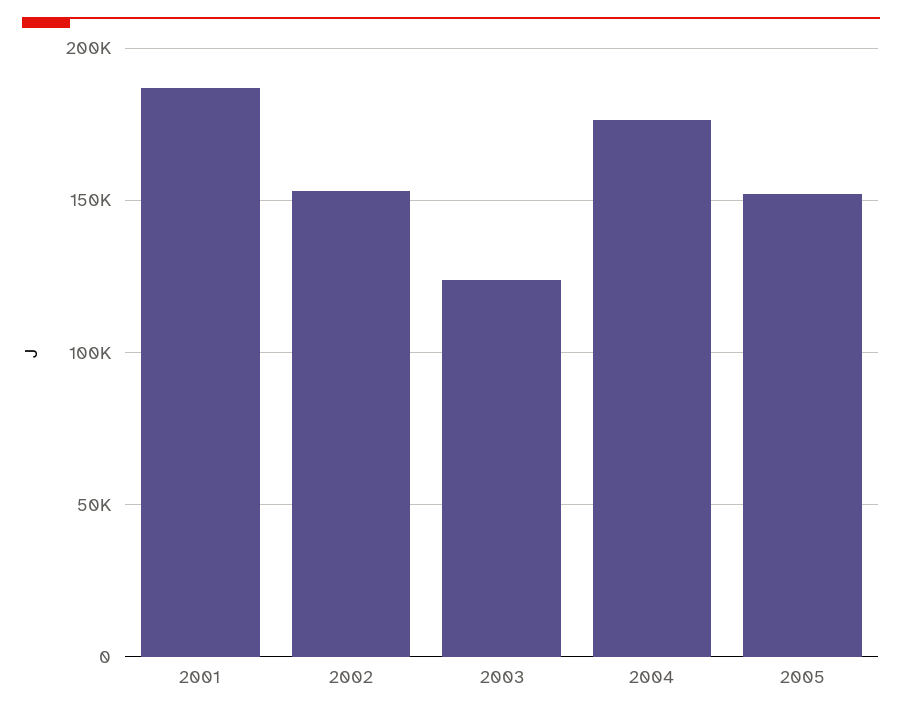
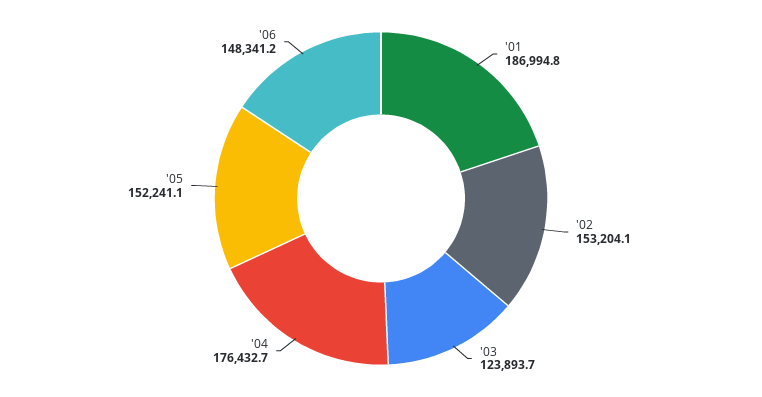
'06: none -> 148341.2

